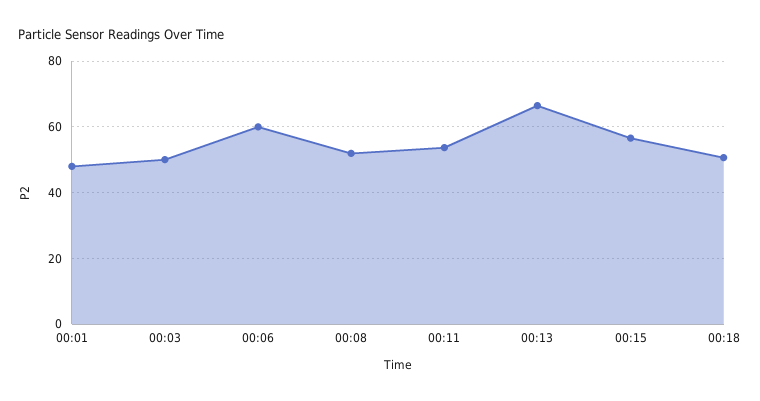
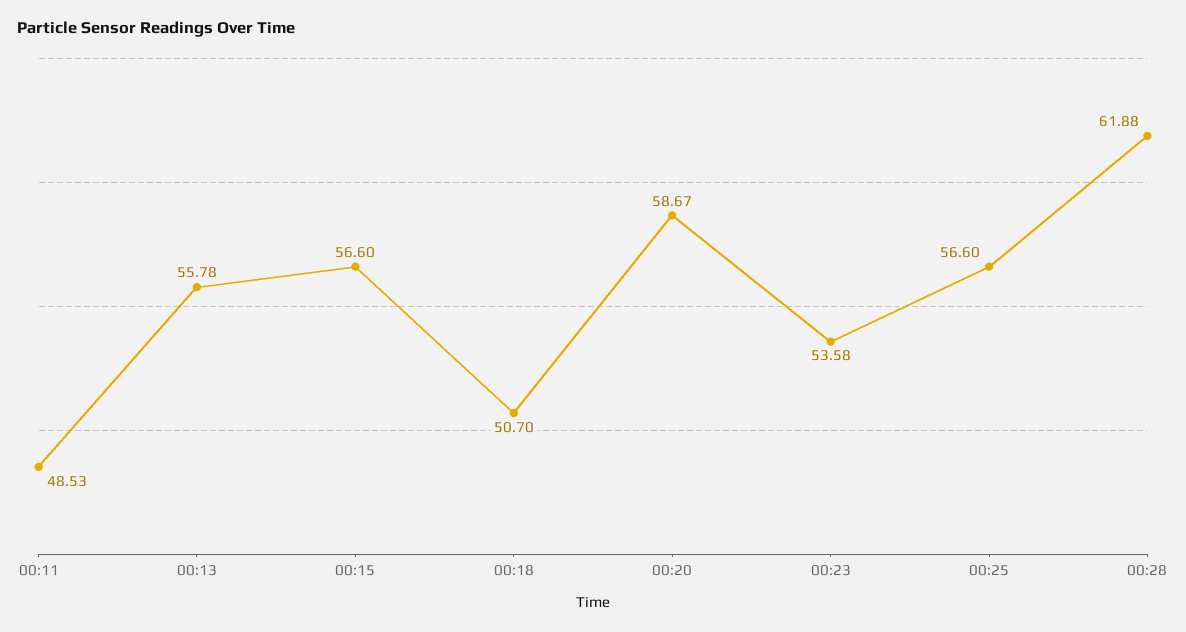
00:01: 48 -> none
00:03: 50 -> none
00:06: 60 -> none
00:08: 52 -> none
00:11: 54 -> 48.53
00:13: 66 -> 55.78
00:20: none -> 58.67
00:23: none -> 53.58
00:25: none -> 56.6
00:28: none -> 61.88

